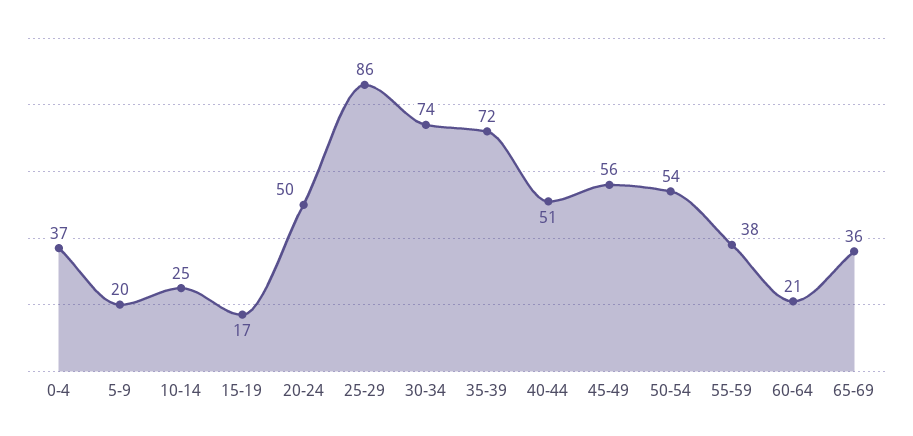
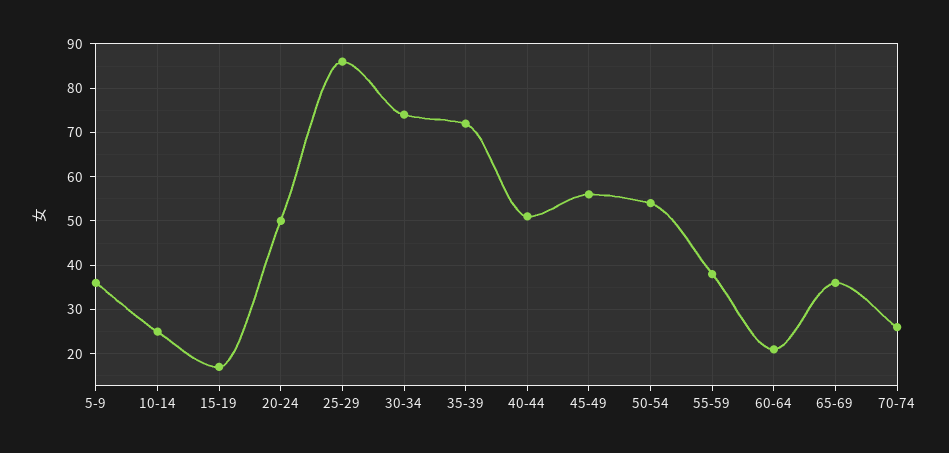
0-4: 37 -> none
5-9: 20 -> 35
70-74: none -> 25

